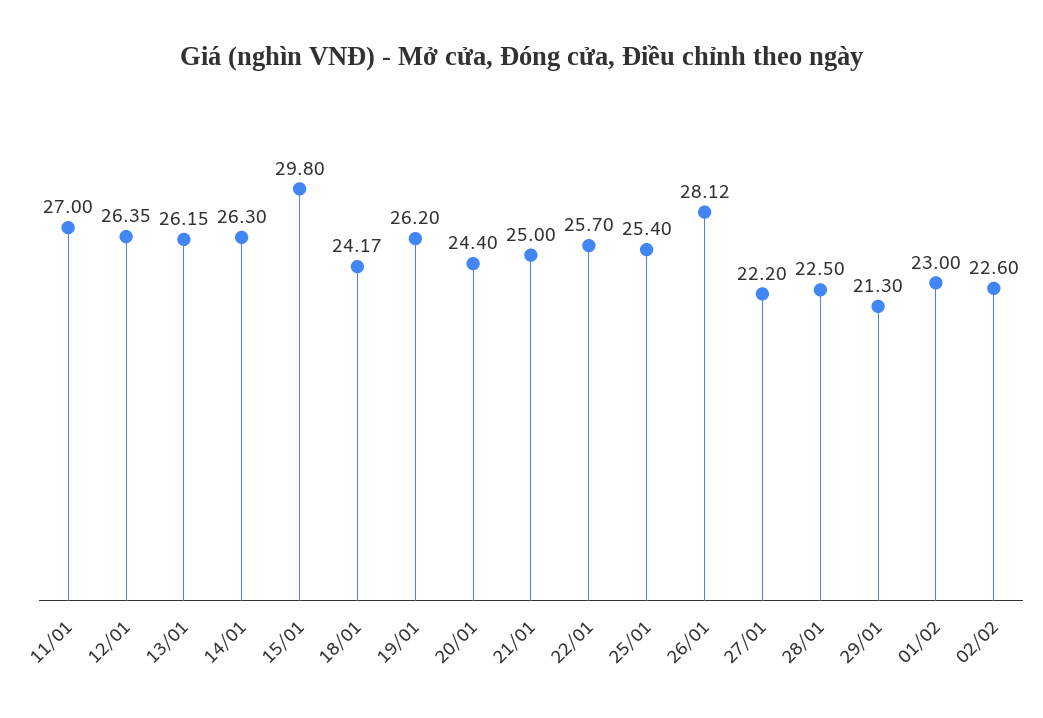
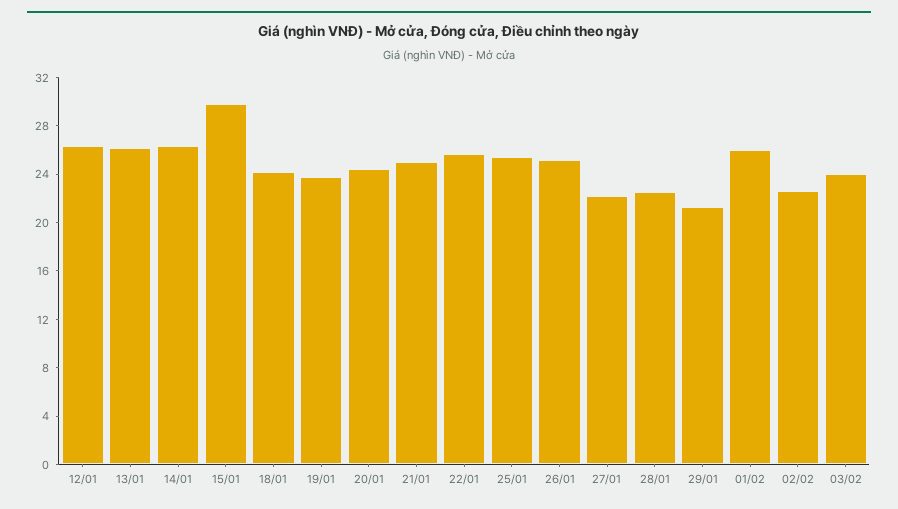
11/01: 27 -> none
19/01: 26.2 -> 24
26/01: 28.12 -> 25
01/02: 23 -> 26
03/02: none -> 24

